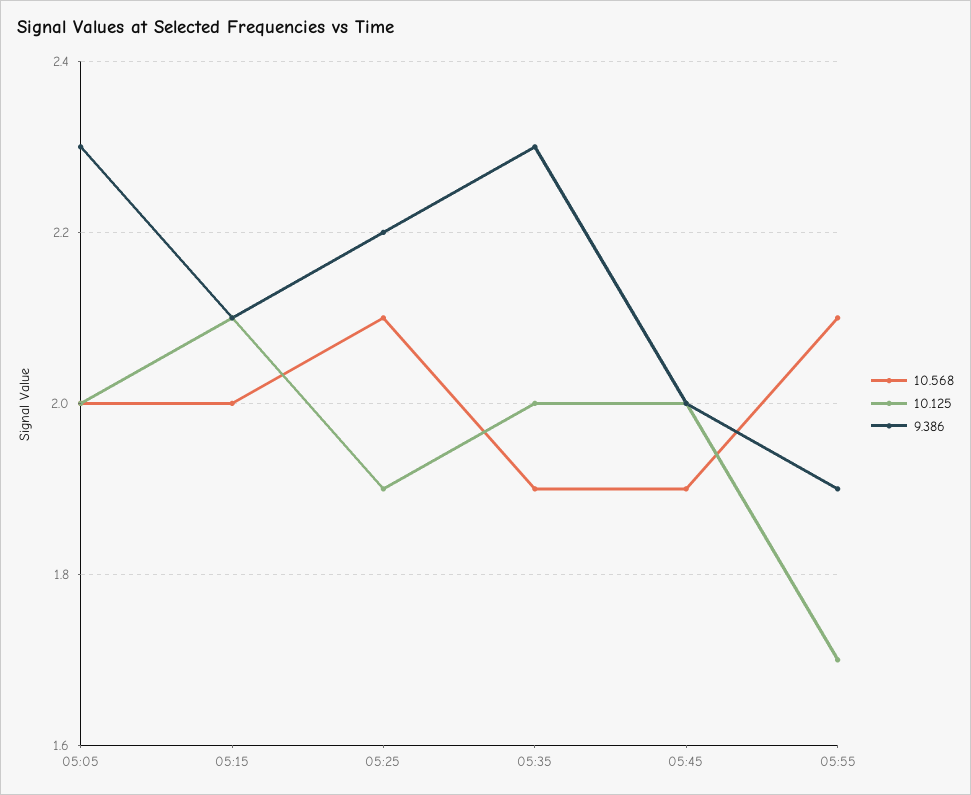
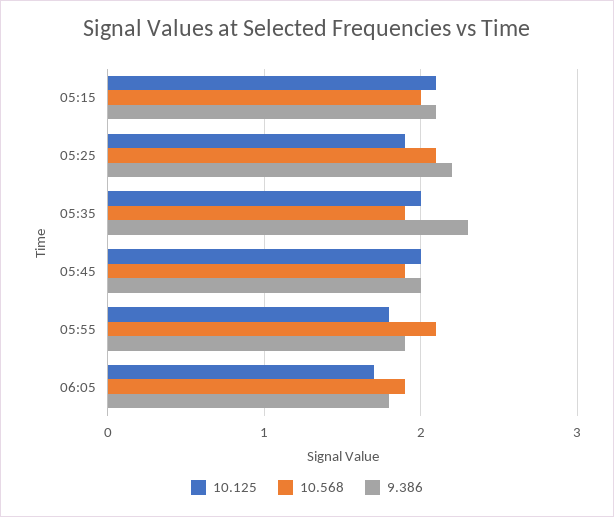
10.568, 05:05: 2 -> none
10.125, 05:05: 2 -> none
9.386, 05:05: 2.3 -> none
10.125, 05:55: 1.7 -> 1.8
10.125, 06:05: none -> 1.7
10.568, 06:05: none -> 1.9
9.386, 06:05: none -> 1.8

